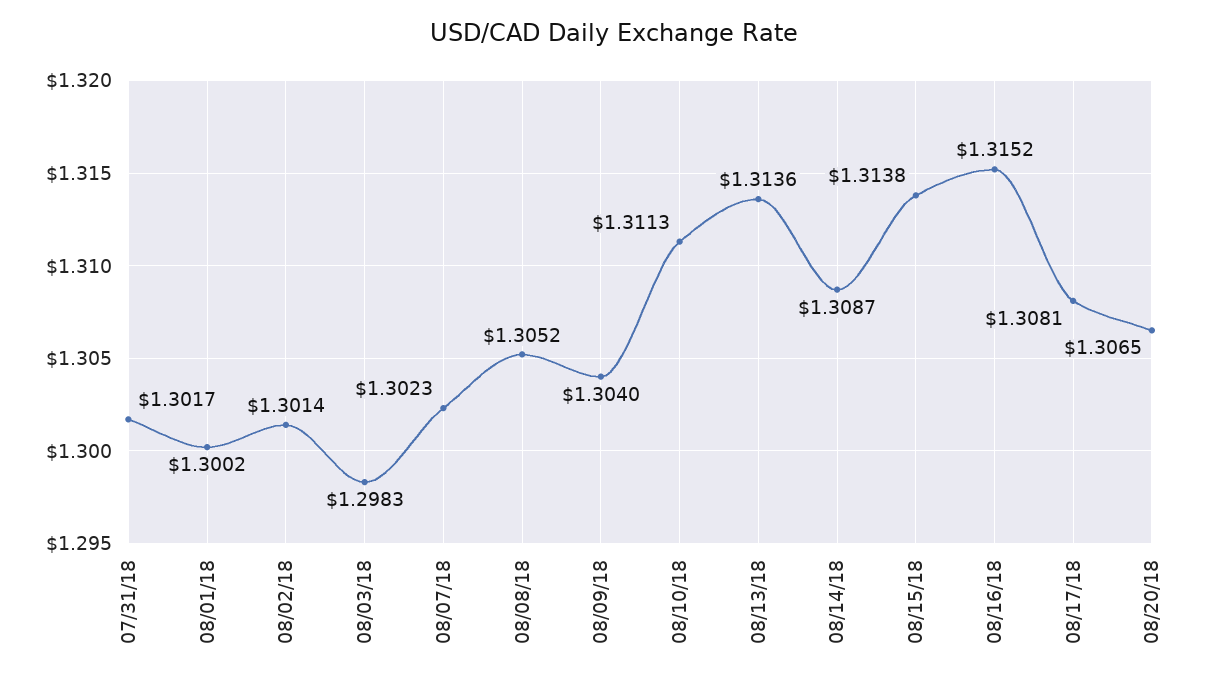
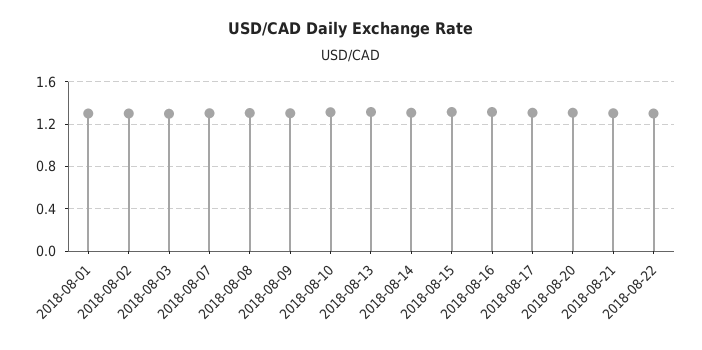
07/31/18: 1.3017 -> none
2018-08-21: none -> 1.3
2018-08-22: none -> 1.3

